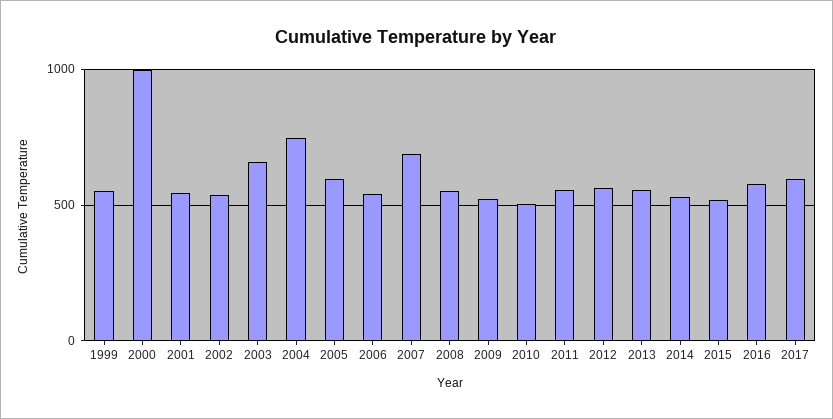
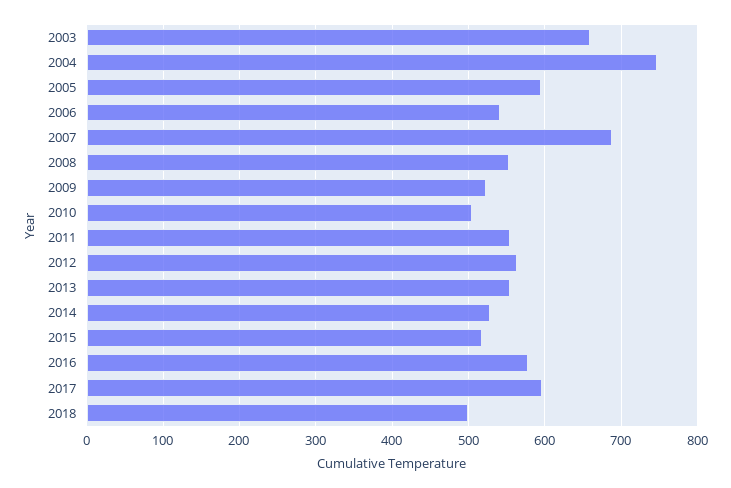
1999: 550 -> none
2000: 1000 -> none
2001: 550 -> none
2002: 550 -> none
2018: none -> 500

